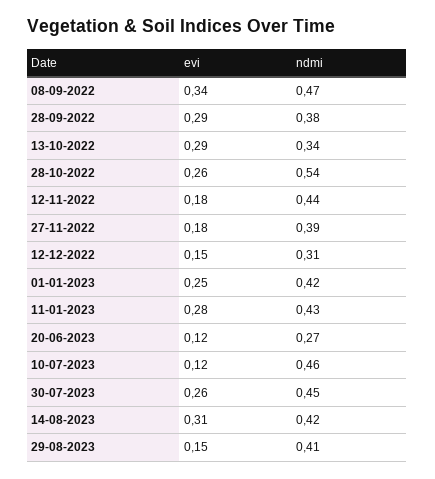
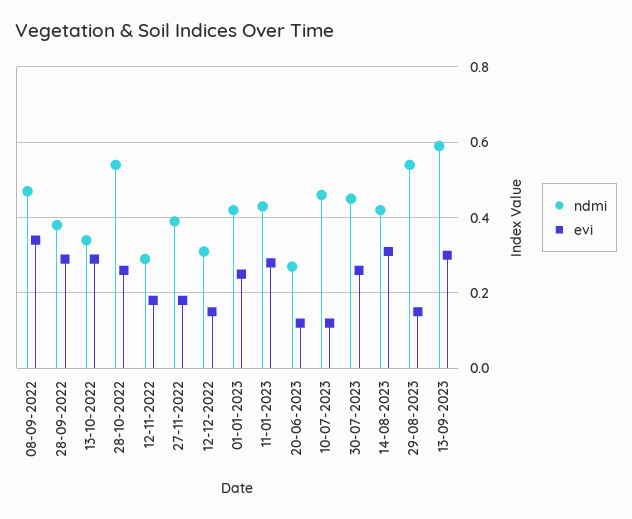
ndmi, 12-11-2022: 0.44 -> 0.3
ndmi, 29-08-2023: 0.41 -> 0.55
ndmi, 13-09-2023: none -> 0.6
evi, 13-09-2023: none -> 0.3

